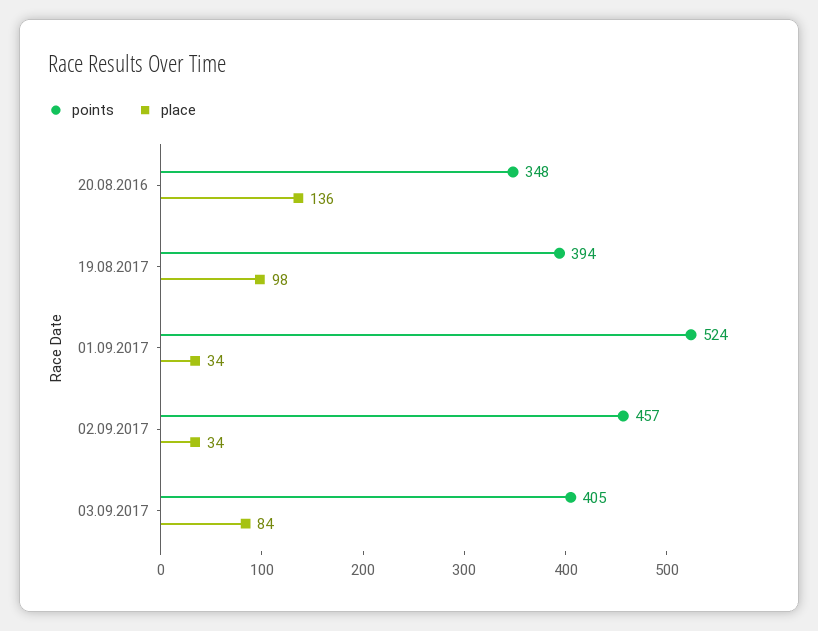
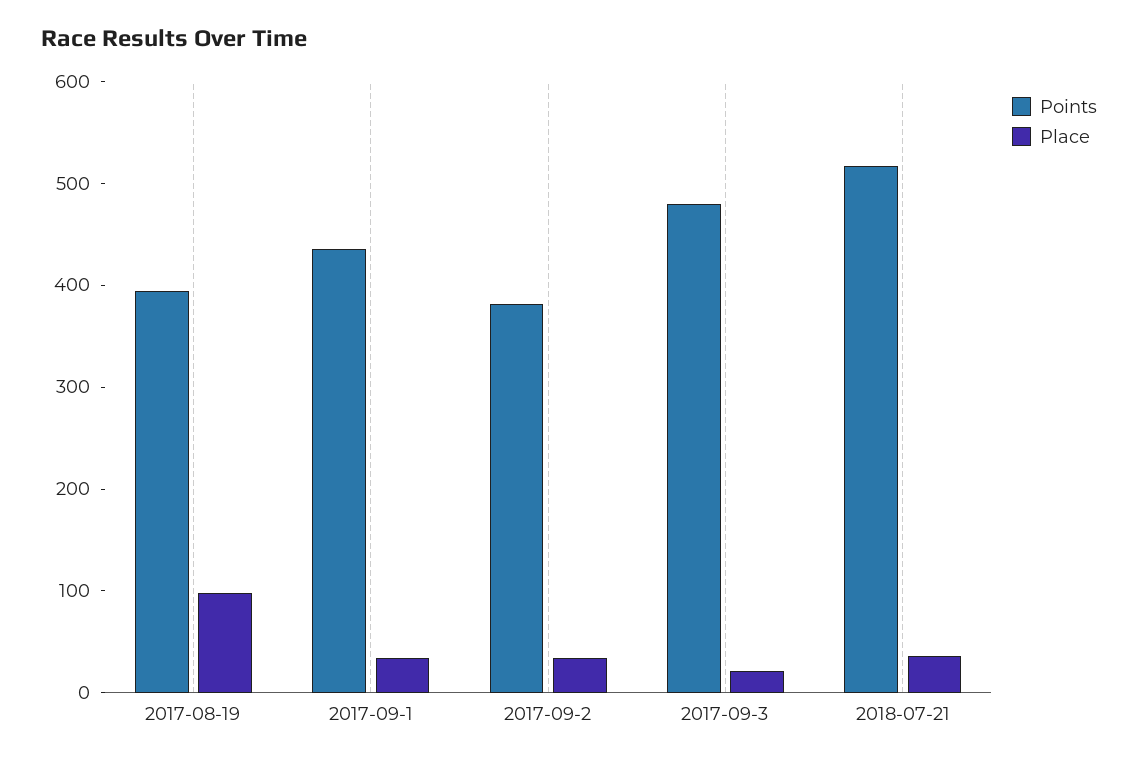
points, 20.08.2016: 348 -> none
place, 20.08.2016: 136 -> none
points, 01.09.2017: 524 -> 440
points, 02.09.2017: 457 -> 380
points, 03.09.2017: 405 -> 480
place, 03.09.2017: 84 -> 20
points, 2018-07-21: none -> 520
place, 2018-07-21: none -> 40

